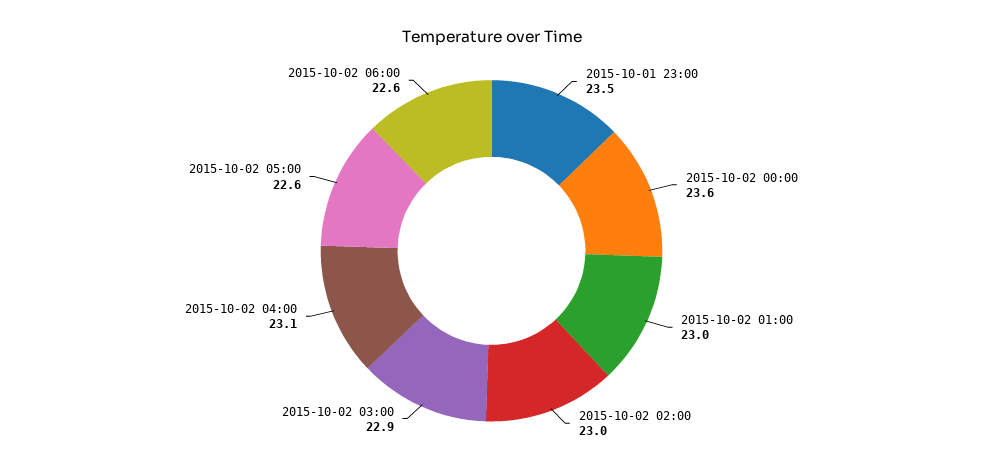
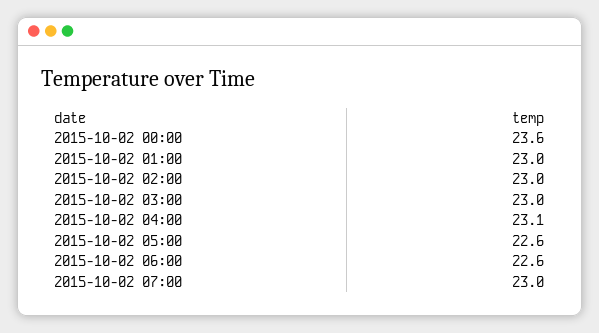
2015-10-01 23:00: 23.5 -> none
2015-10-02 03:00: 22.9 -> 23
2015-10-02 07:00: none -> 23

